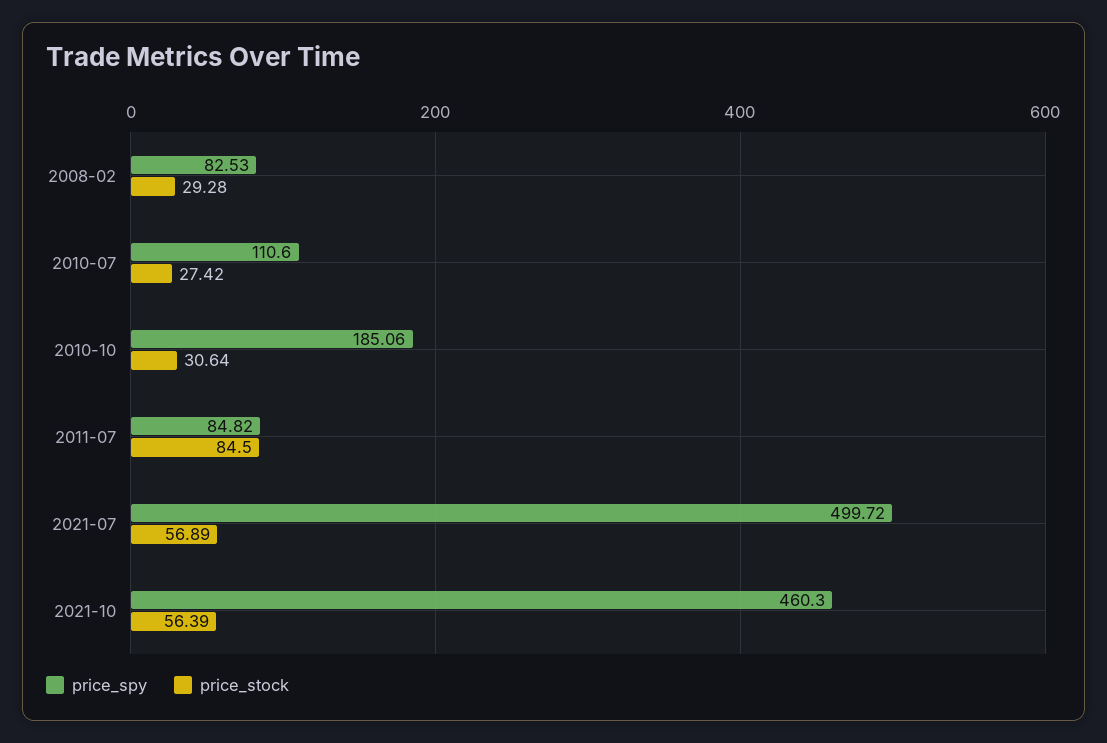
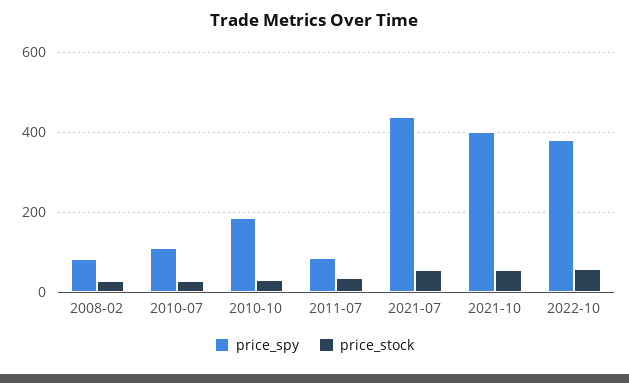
price_stock, 2011-07: 84.5 -> 40
price_spy, 2021-07: 499.72 -> 440
price_spy, 2021-10: 460.3 -> 400
price_spy, 2022-10: none -> 380
price_stock, 2022-10: none -> 60

